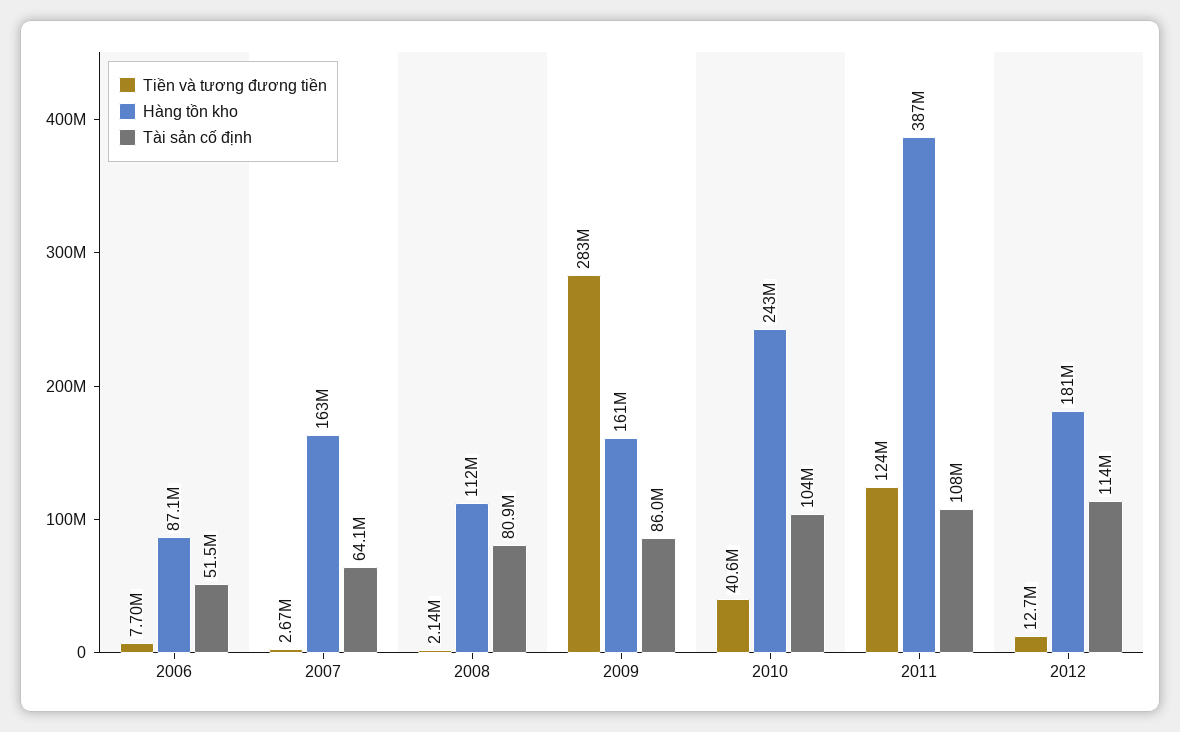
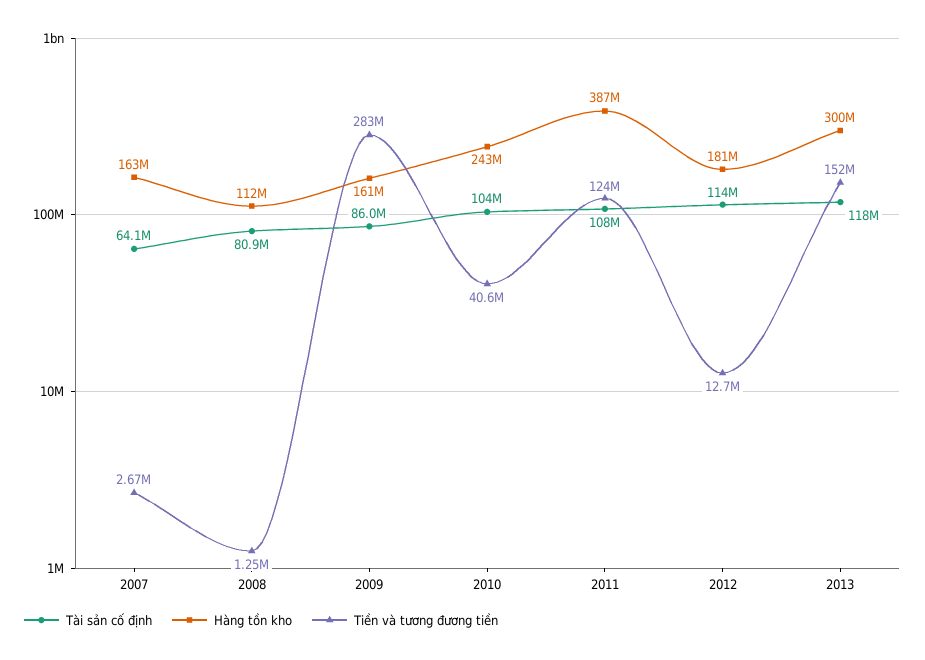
Tiền và tương đương tiền, 2006: 7700000 -> none
Hàng tồn kho, 2006: 87100000 -> none
Tài sản cố định, 2006: 51500000 -> none
Tiền và tương đương tiền, 2008: 2140000 -> 1250000
Tài sản cố định, 2013: none -> 118000000
Hàng tồn kho, 2013: none -> 300000000
Tiền và tương đương tiền, 2013: none -> 152000000

